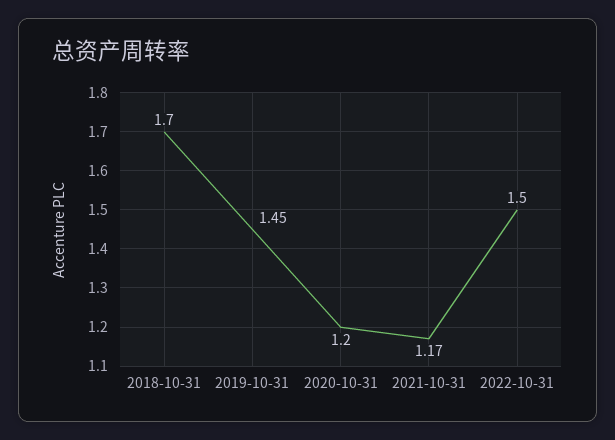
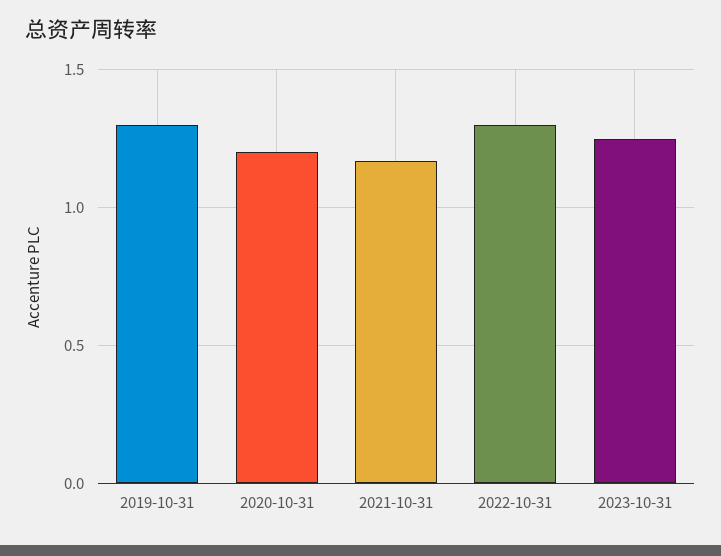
2018-10-31: 1.7 -> none
2019-10-31: 1.45 -> 1.3
2022-10-31: 1.5 -> 1.3
2023-10-31: none -> 1.25

